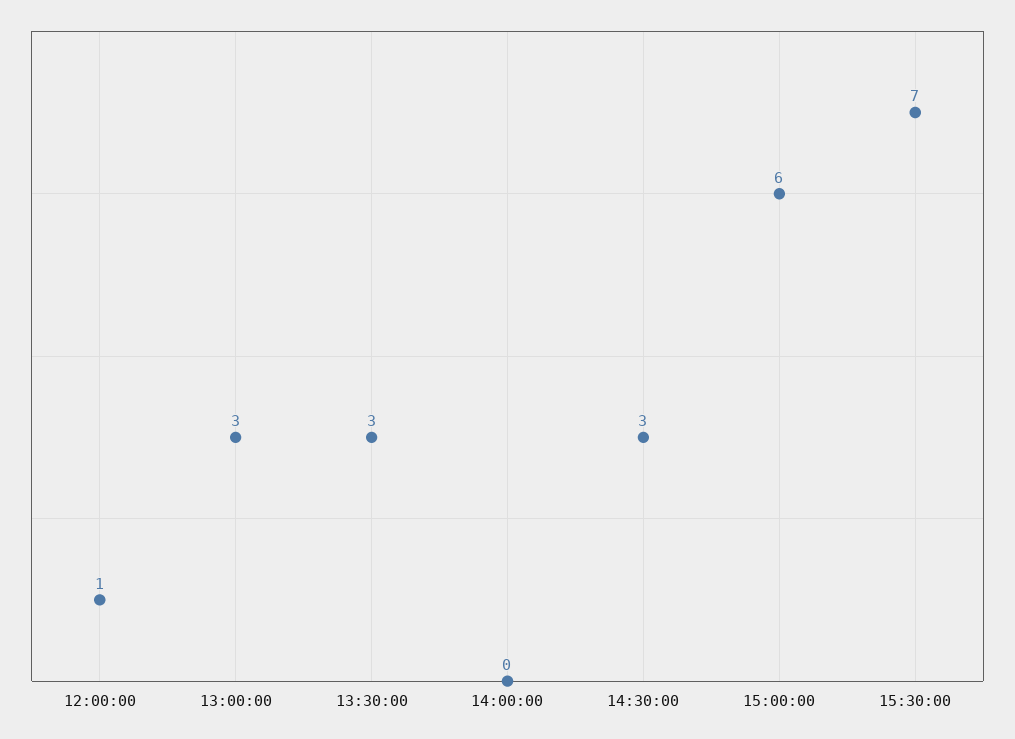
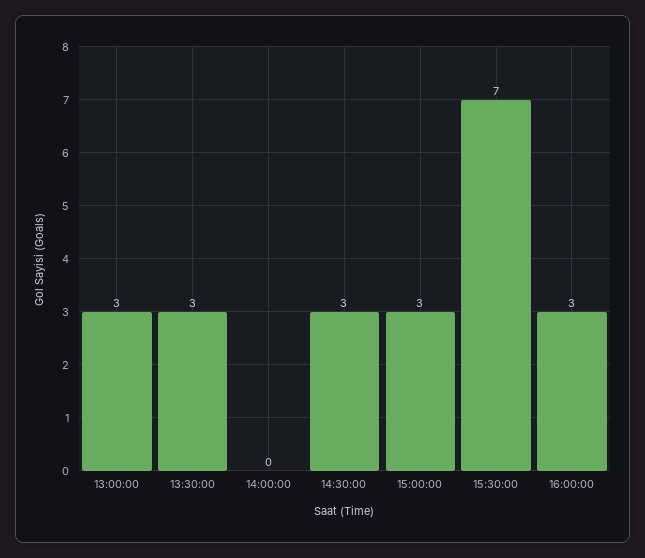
12:00:00: 1 -> none
15:00:00: 6 -> 3
16:00:00: none -> 3

